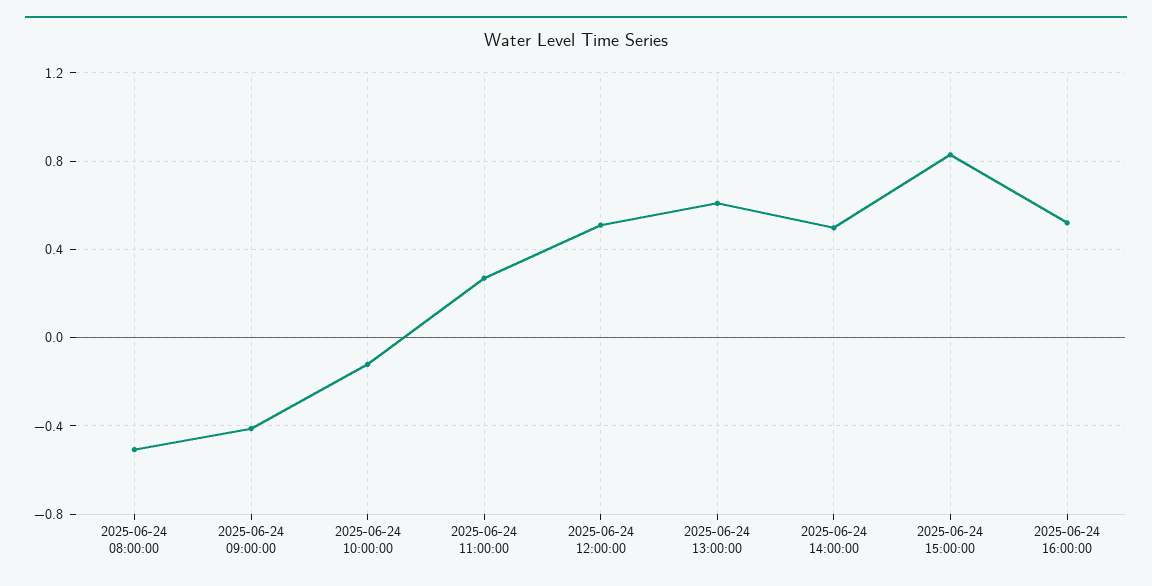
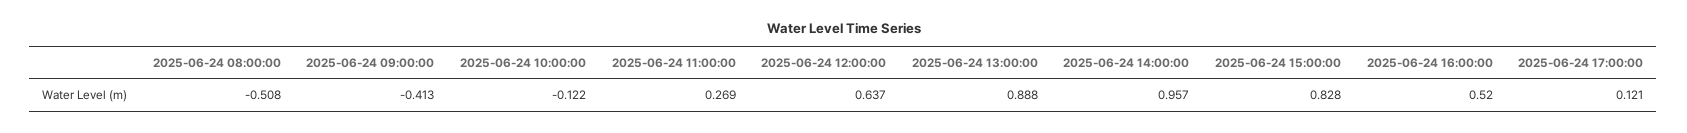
2025-06-24 12:00:00: 0.5 -> 0.637
2025-06-24 13:00:00: 0.6 -> 0.888
2025-06-24 14:00:00: 0.5 -> 0.957
2025-06-24 17:00:00: none -> 0.121

